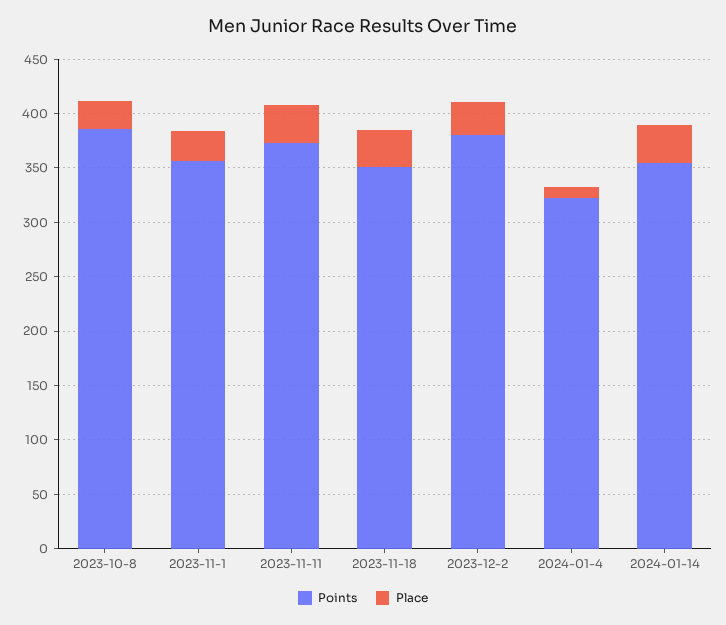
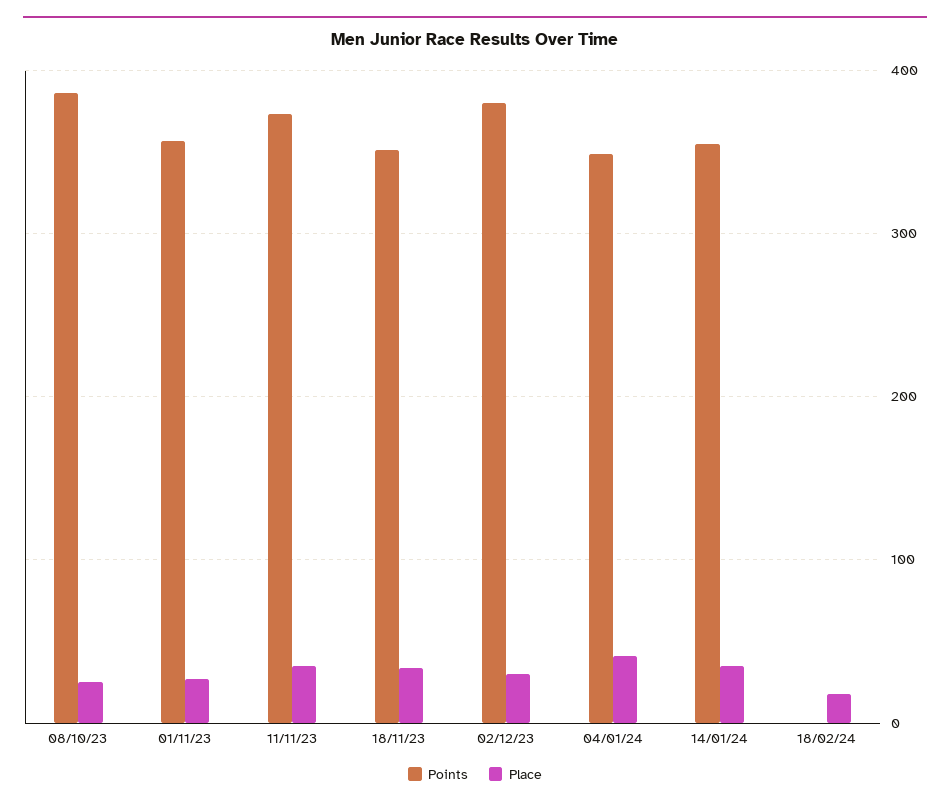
Points, 2024-01-4: 320 -> 350
Place, 2024-01-4: 10 -> 40
Points, 18/02/24: none -> 0
Place, 18/02/24: none -> 20

